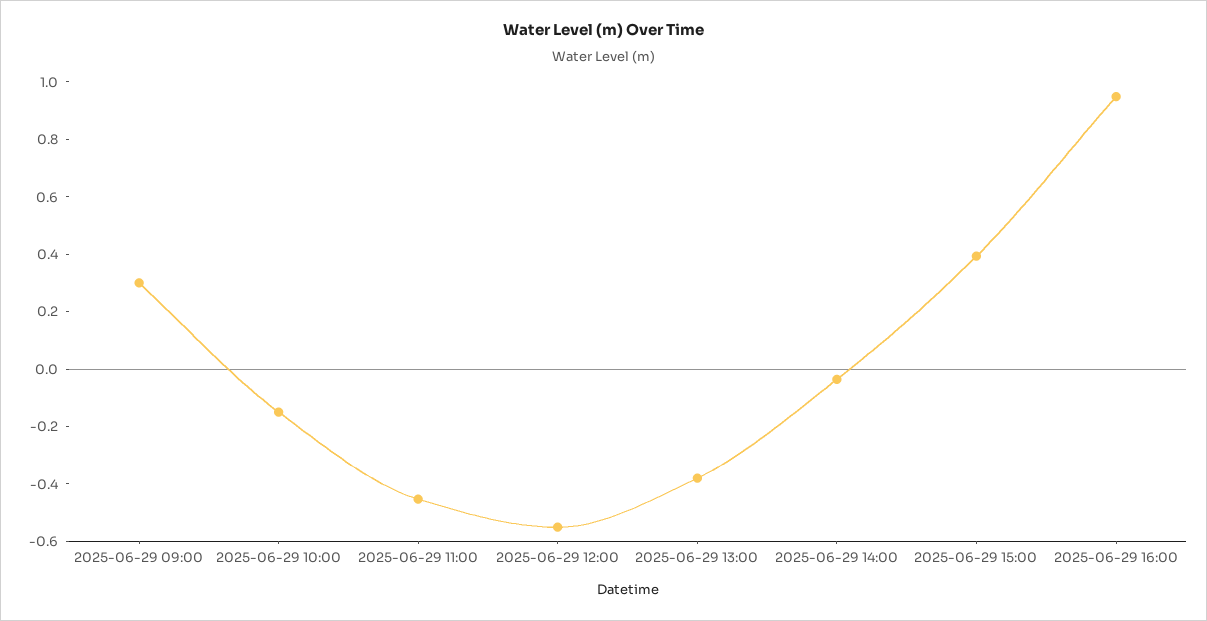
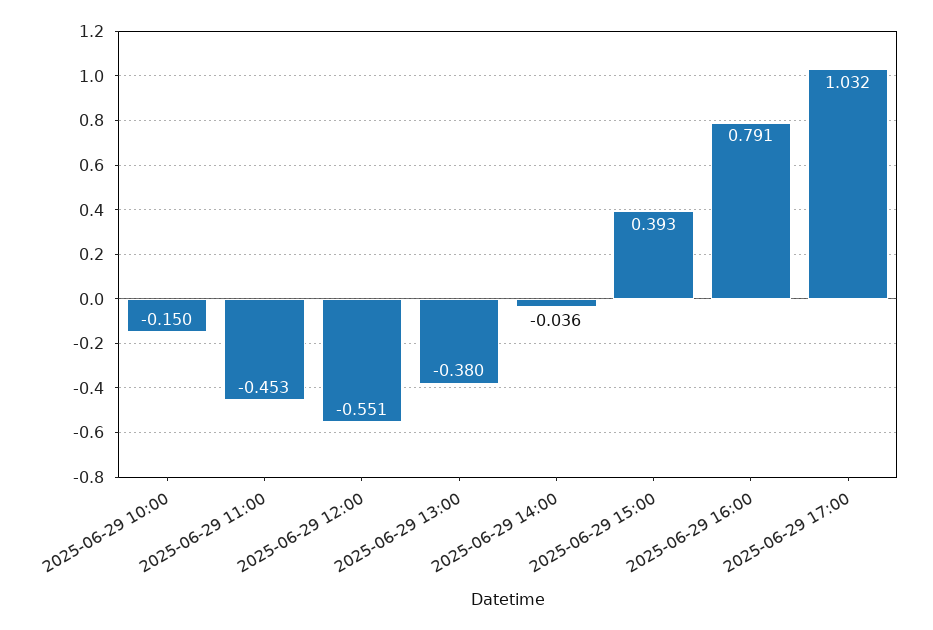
2025-06-29 09:00: 0.3 -> none
2025-06-29 16:00: 0.95 -> 0.791
2025-06-29 17:00: none -> 1.032

